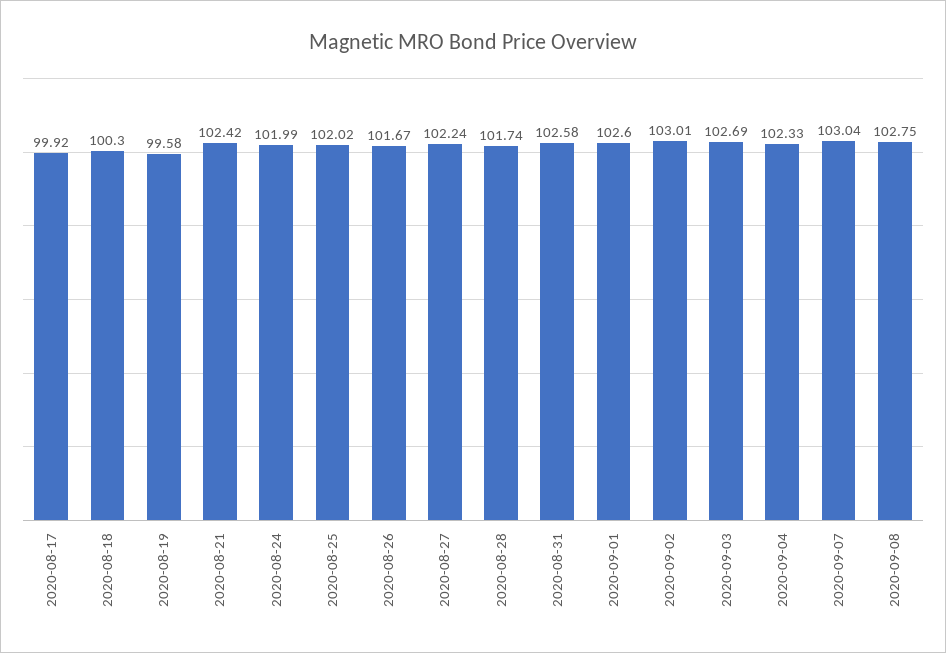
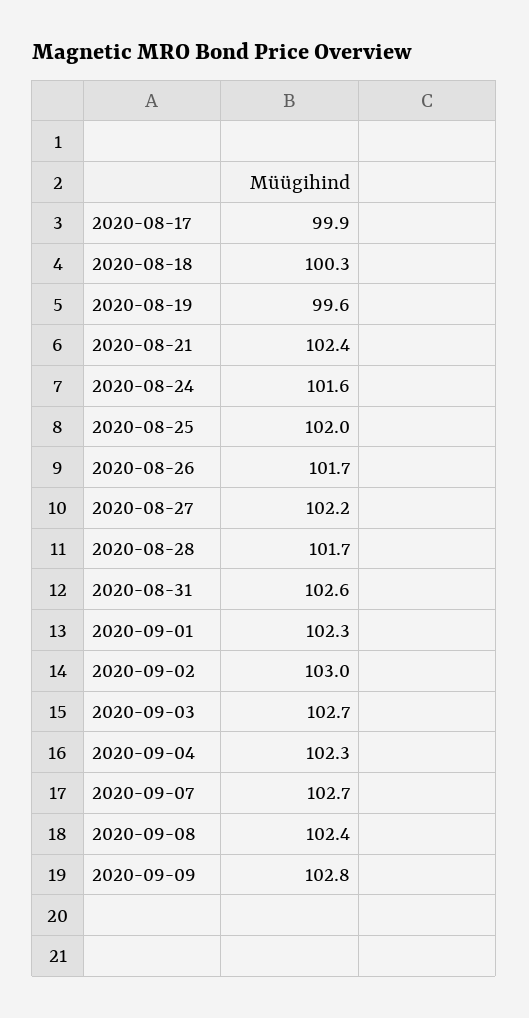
2020-08-24: 101.99 -> 101.6
2020-09-01: 102.6 -> 102.3
2020-09-07: 103.04 -> 102.7
2020-09-08: 102.75 -> 102.4
2020-09-09: none -> 102.8

